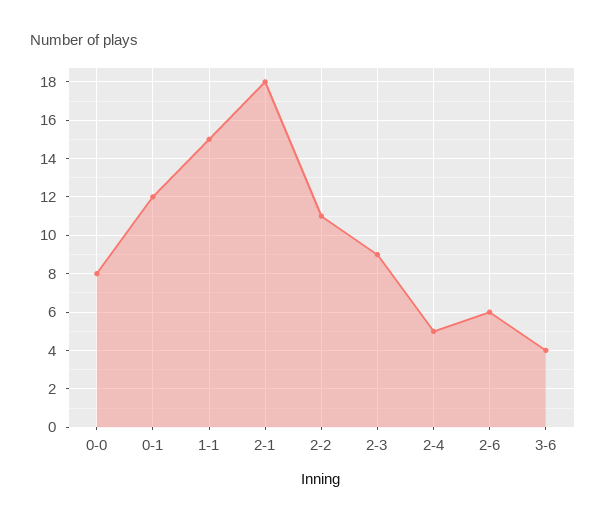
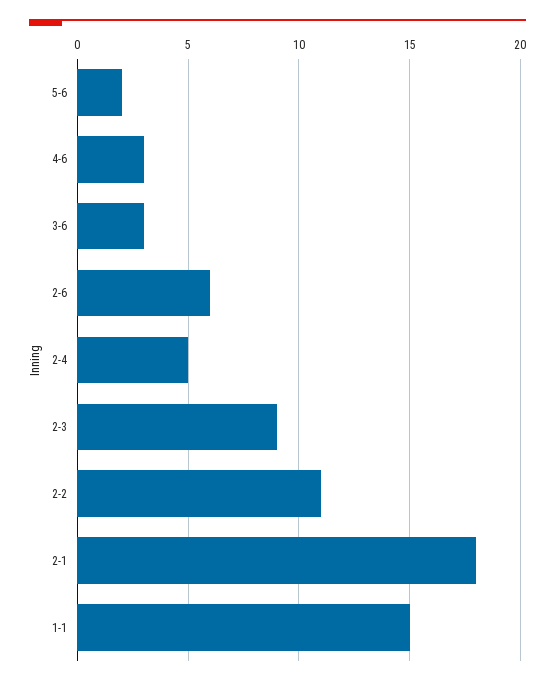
0-0: 8 -> none
0-1: 12 -> none
3-6: 4 -> 3
5-6: none -> 2
4-6: none -> 3

